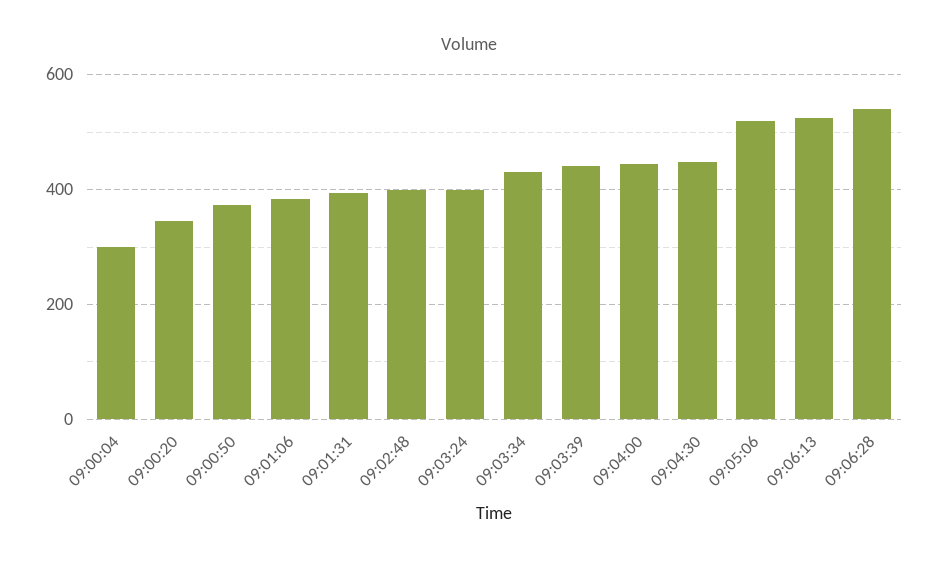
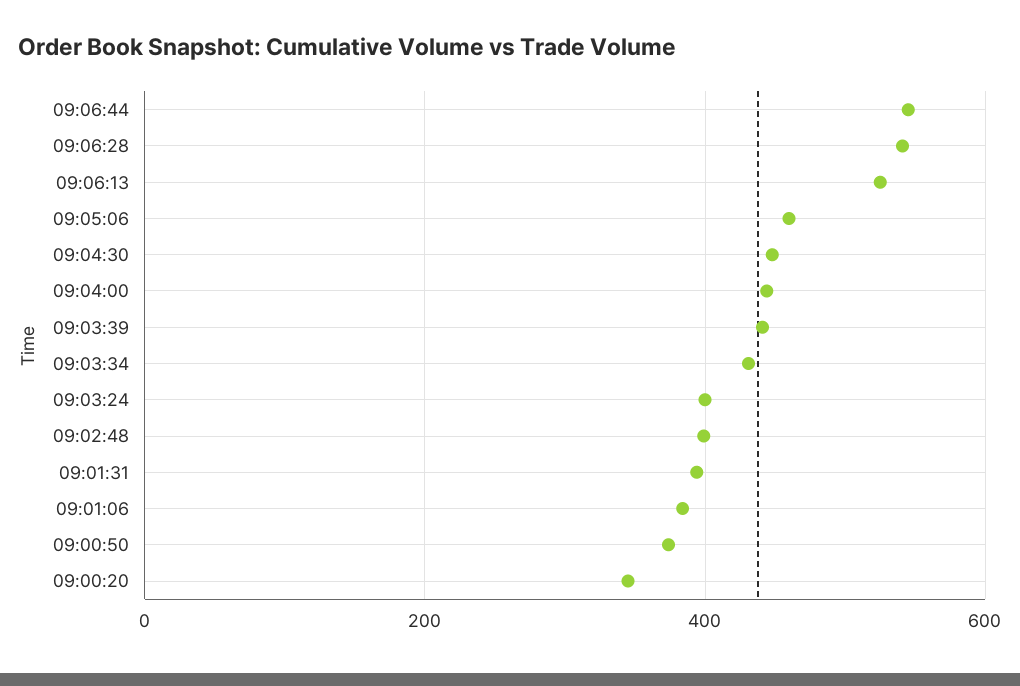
09:00:04: 300 -> none
09:05:06: 520 -> 460
09:06:44: none -> 540

